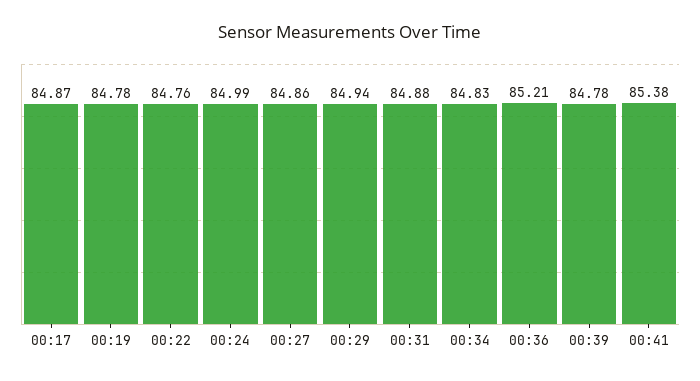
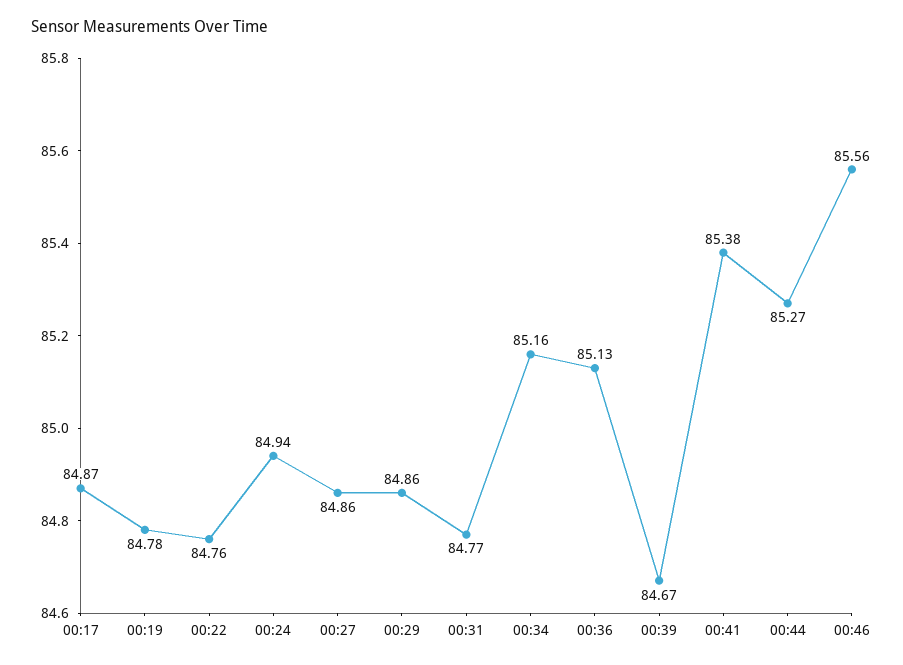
00:24: 84.99 -> 84.94
00:29: 84.94 -> 84.86
00:31: 84.88 -> 84.77
00:34: 84.83 -> 85.16
00:36: 85.21 -> 85.13
00:39: 84.78 -> 84.67
00:44: none -> 85.27
00:46: none -> 85.56

